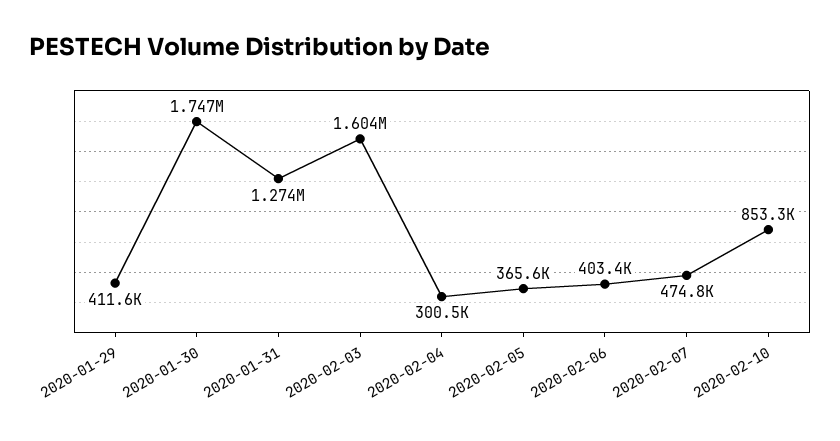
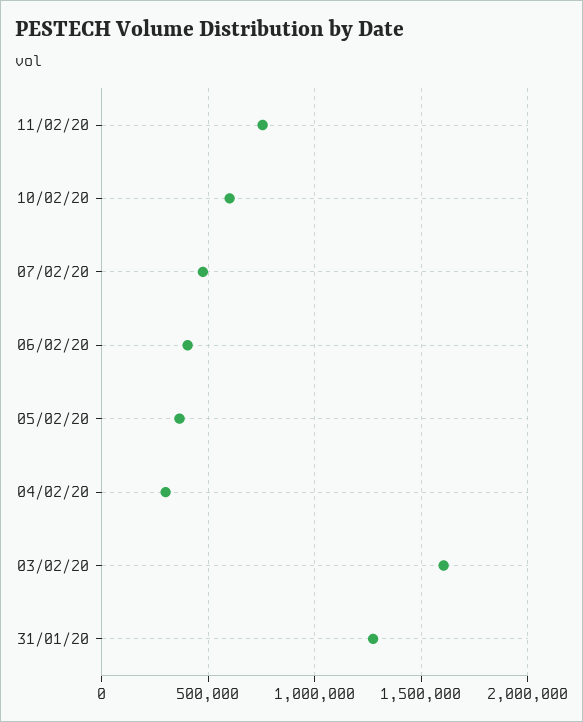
2020-01-29: 411600 -> none
2020-01-30: 1747000 -> none
2020-02-10: 853300 -> 600000
11/02/20: none -> 750000

